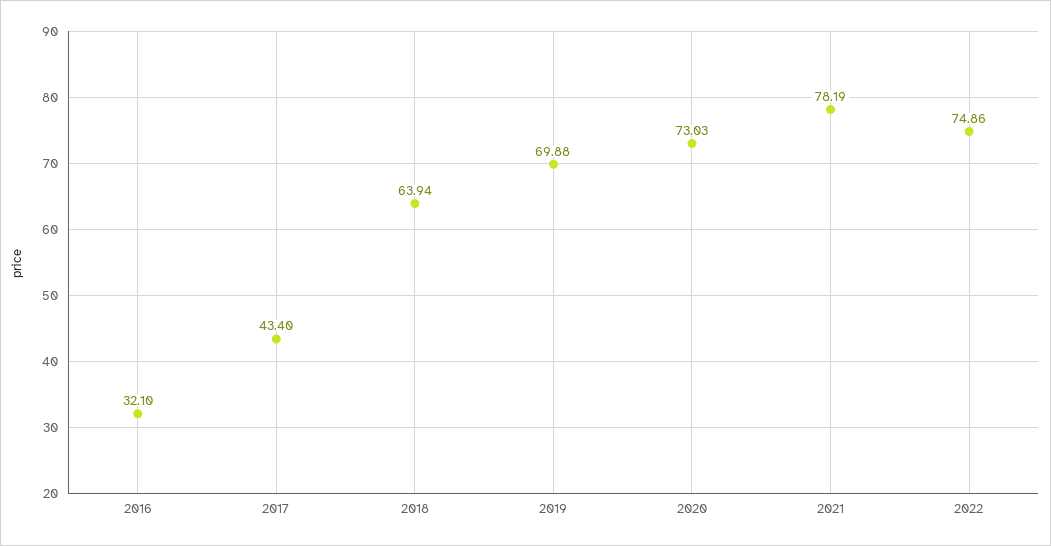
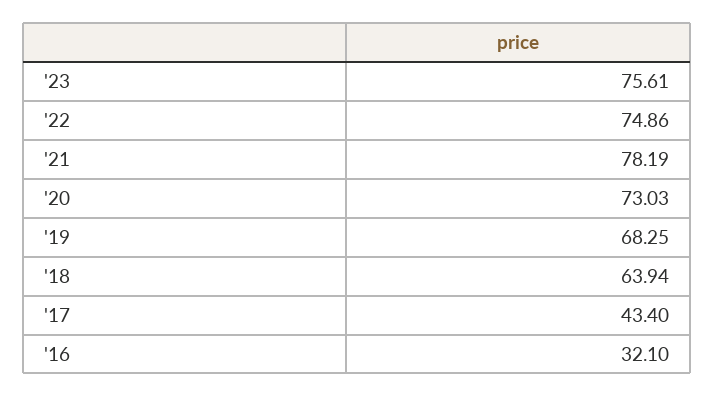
2019: 69.88 -> 68.25
'23: none -> 75.61

